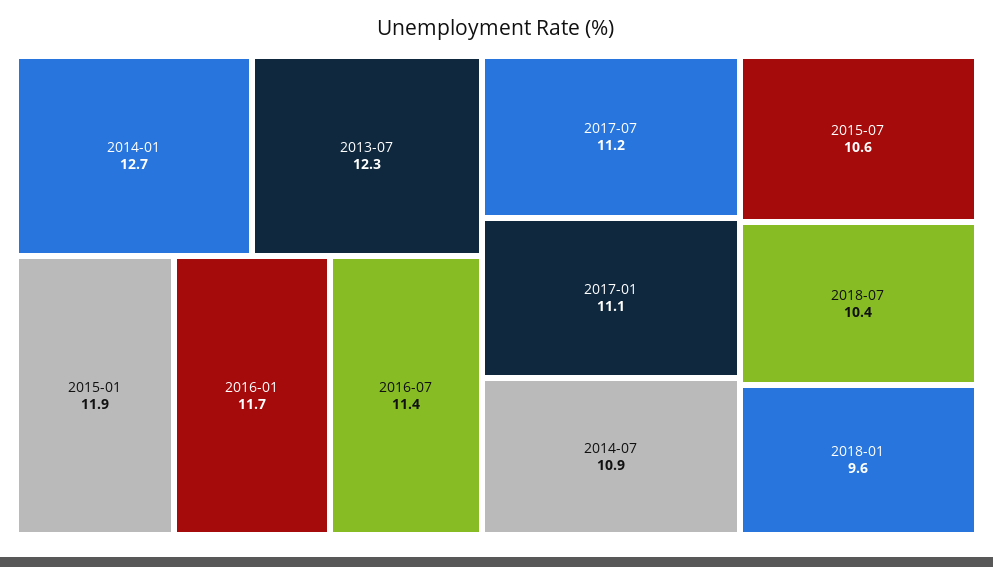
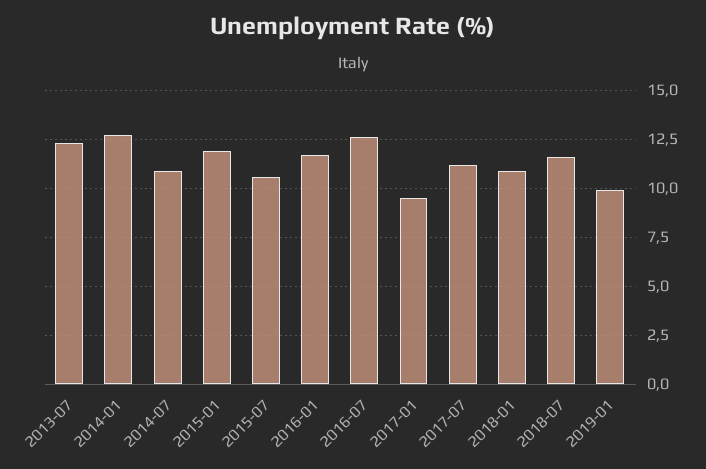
2016-07: 11.4 -> 12.5
2017-01: 11.1 -> 9.5
2018-07: 10.4 -> 11.5
2018-01: 9.6 -> 11
2019-01: none -> 10

